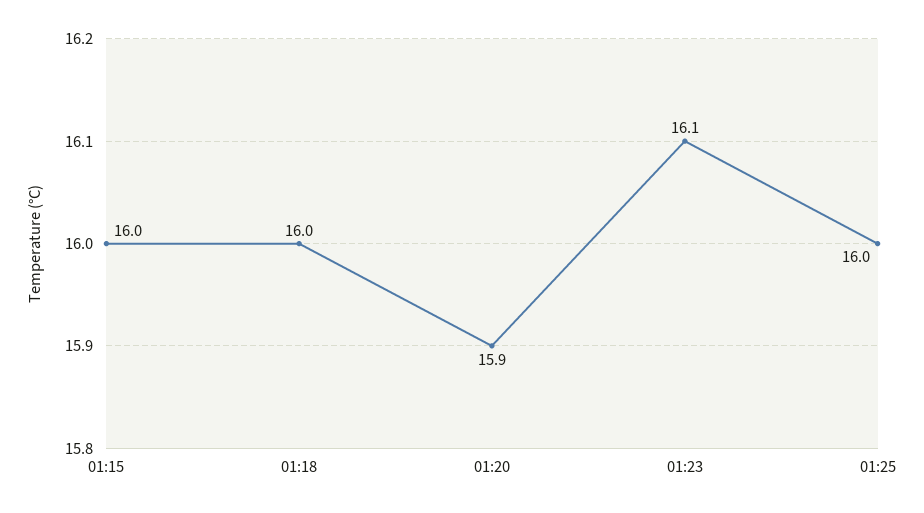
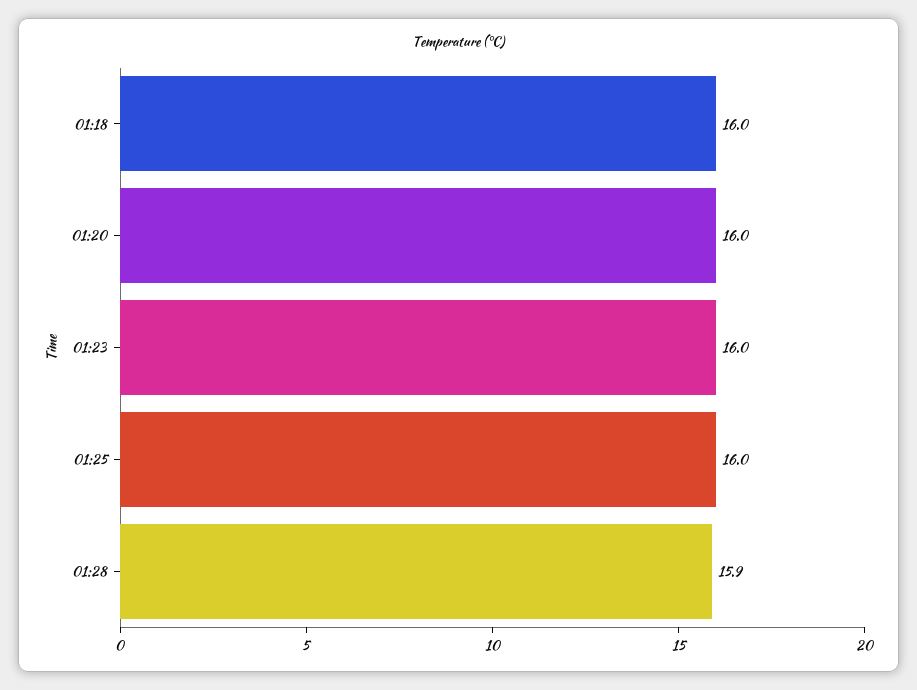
01:15: 16 -> none
01:20: 15.9 -> 16
01:23: 16.1 -> 16
01:28: none -> 15.9

